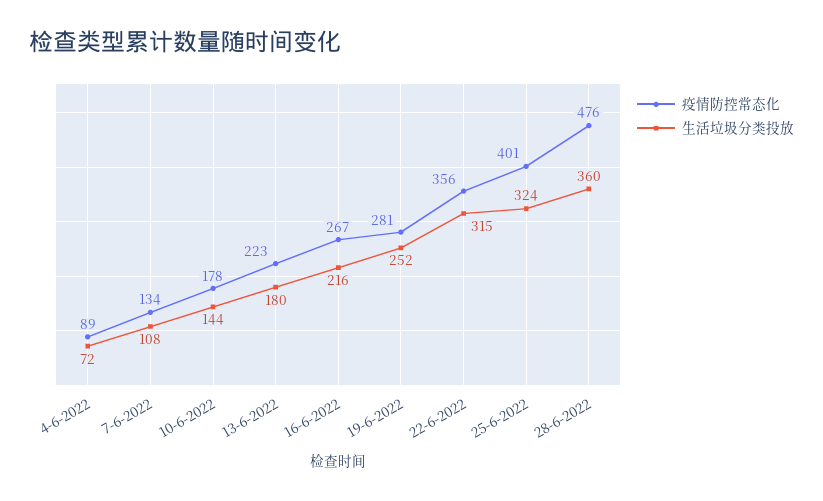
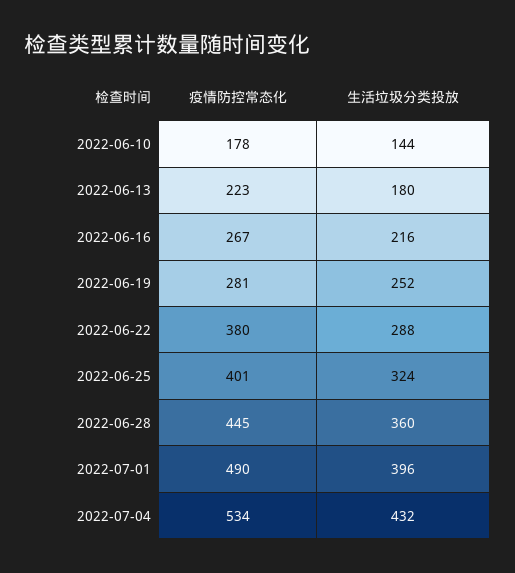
疫情防控常态化, 4-6-2022: 89 -> none
生活垃圾分类投放, 4-6-2022: 72 -> none
疫情防控常态化, 7-6-2022: 134 -> none
生活垃圾分类投放, 7-6-2022: 108 -> none
疫情防控常态化, 22-6-2022: 356 -> 380
生活垃圾分类投放, 22-6-2022: 315 -> 288
疫情防控常态化, 28-6-2022: 476 -> 445
疫情防控常态化, 2022-07-01: none -> 490
生活垃圾分类投放, 2022-07-01: none -> 396
疫情防控常态化, 2022-07-04: none -> 534
生活垃圾分类投放, 2022-07-04: none -> 432

